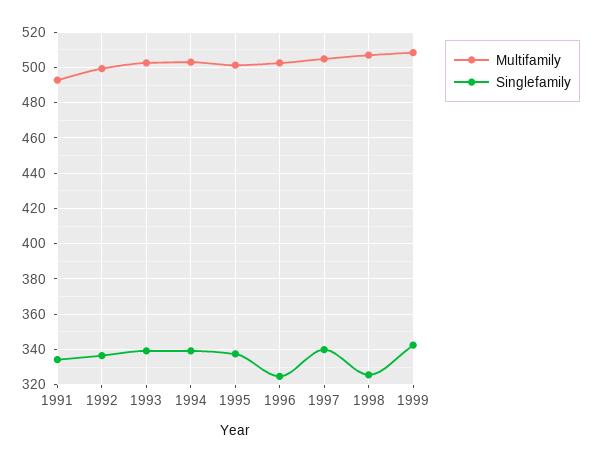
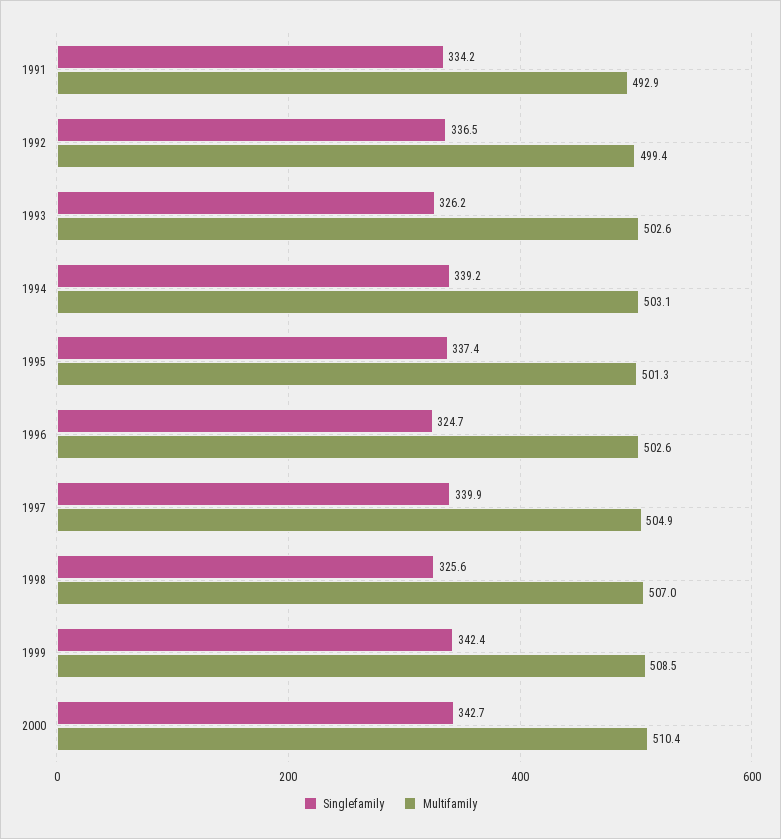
Singlefamily, 1993: 340 -> 326.2
Singlefamily, 2000: none -> 342.7
Multifamily, 2000: none -> 510.4

